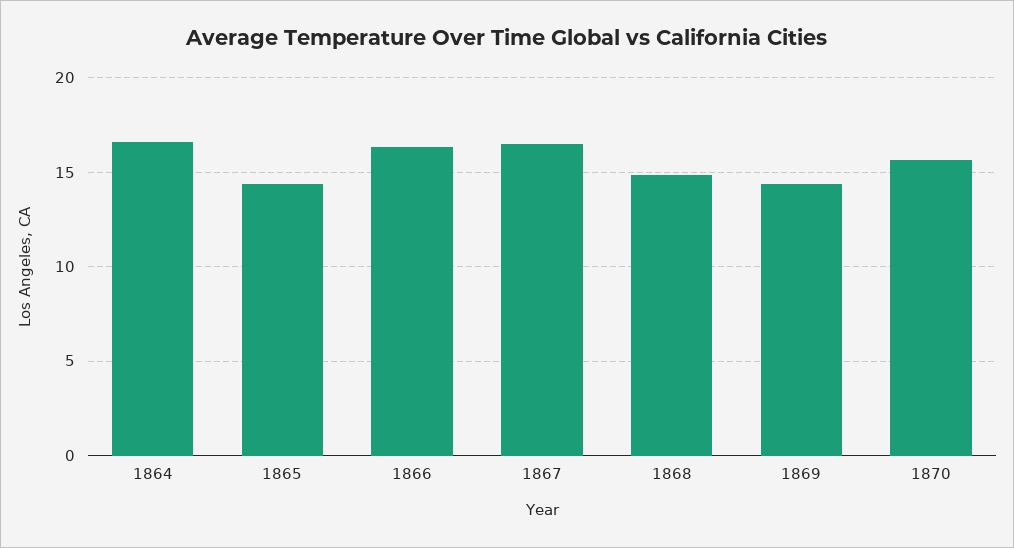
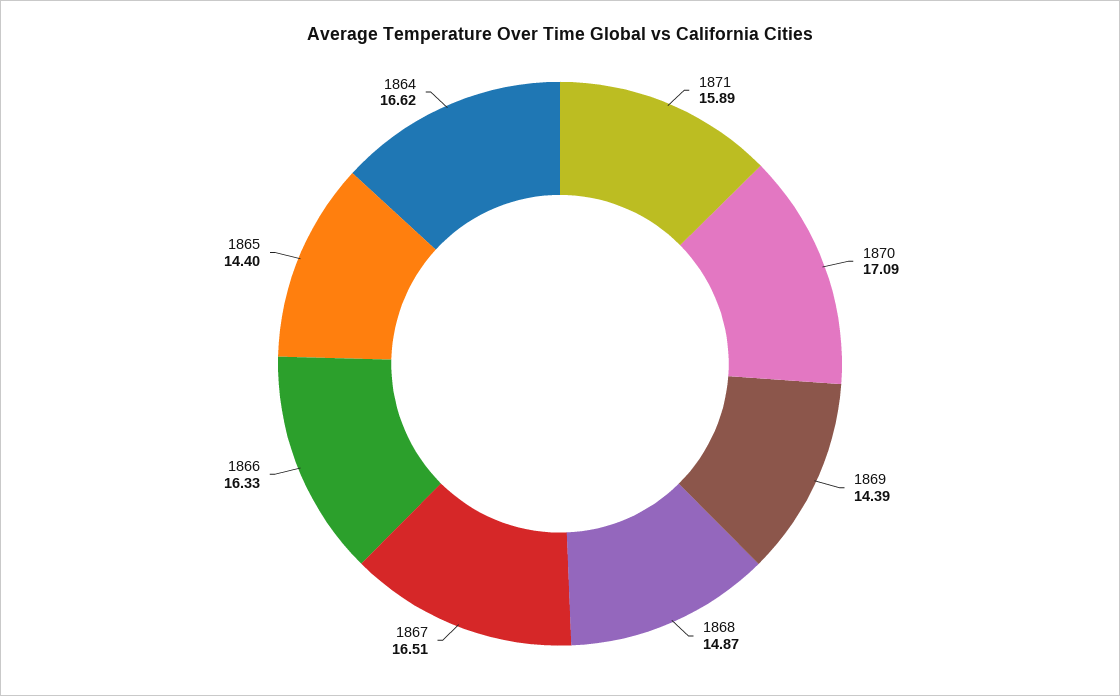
1870: 15.5 -> 17.09
1871: none -> 15.89

